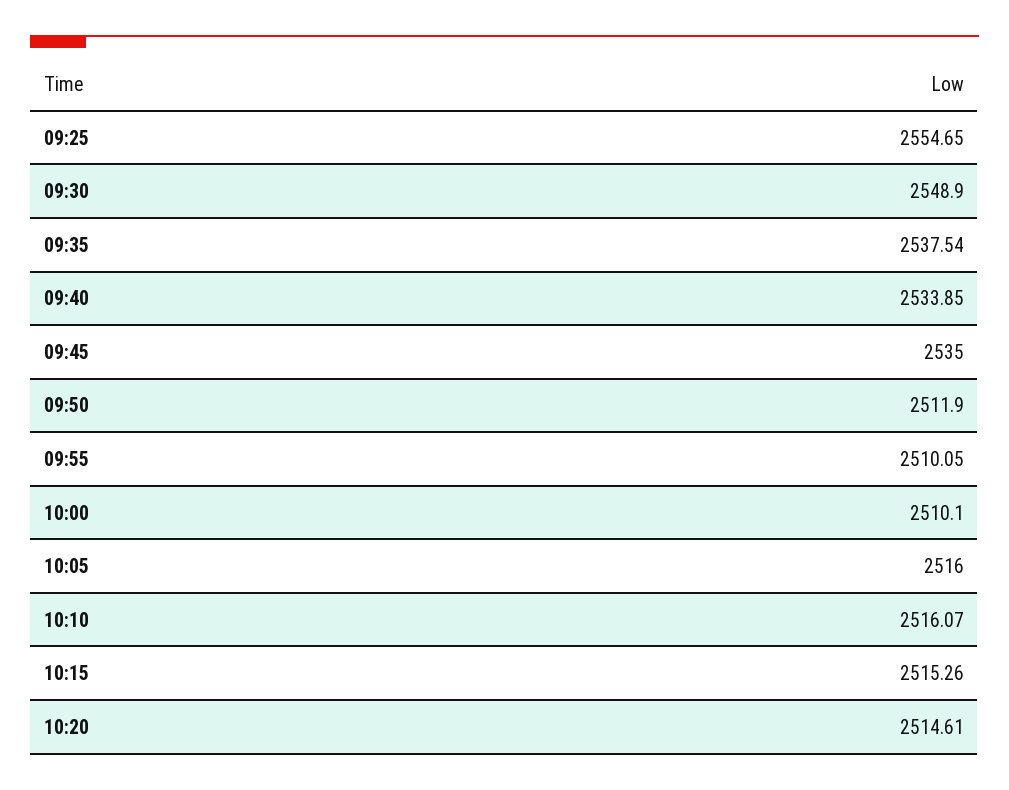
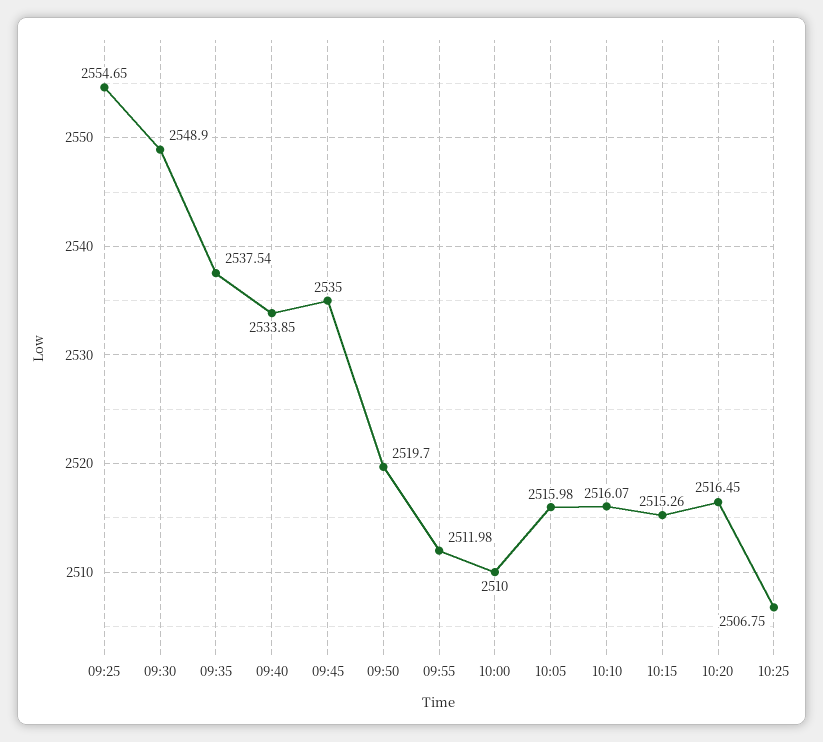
09:50: 2511.9 -> 2519.7
09:55: 2510.05 -> 2511.98
10:00: 2510.1 -> 2510
10:05: 2516 -> 2515.98
10:20: 2514.61 -> 2516.45
10:25: none -> 2506.75

